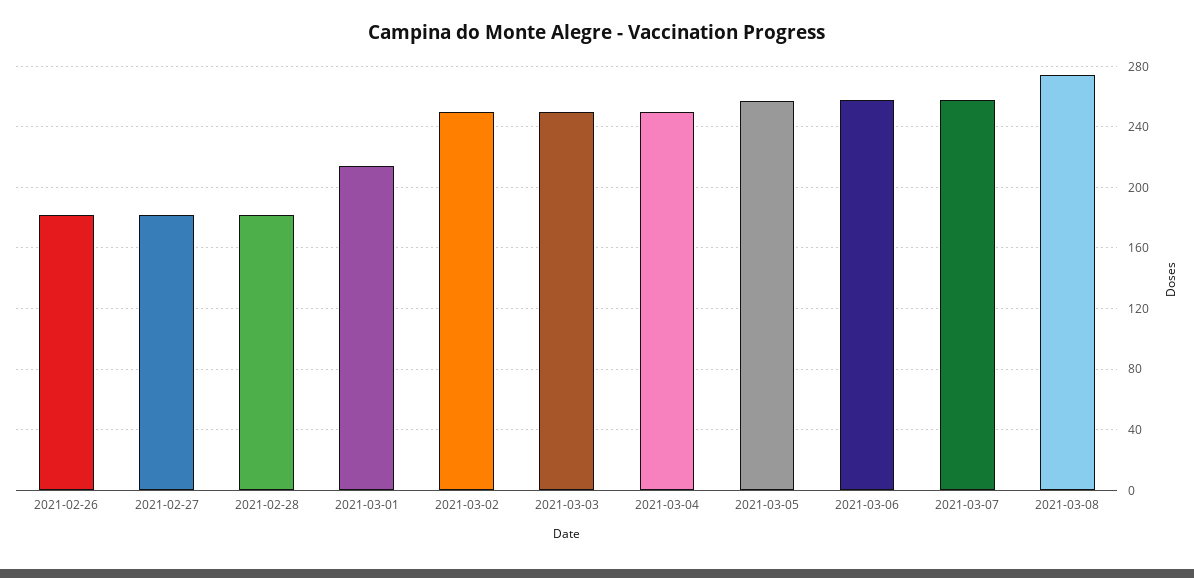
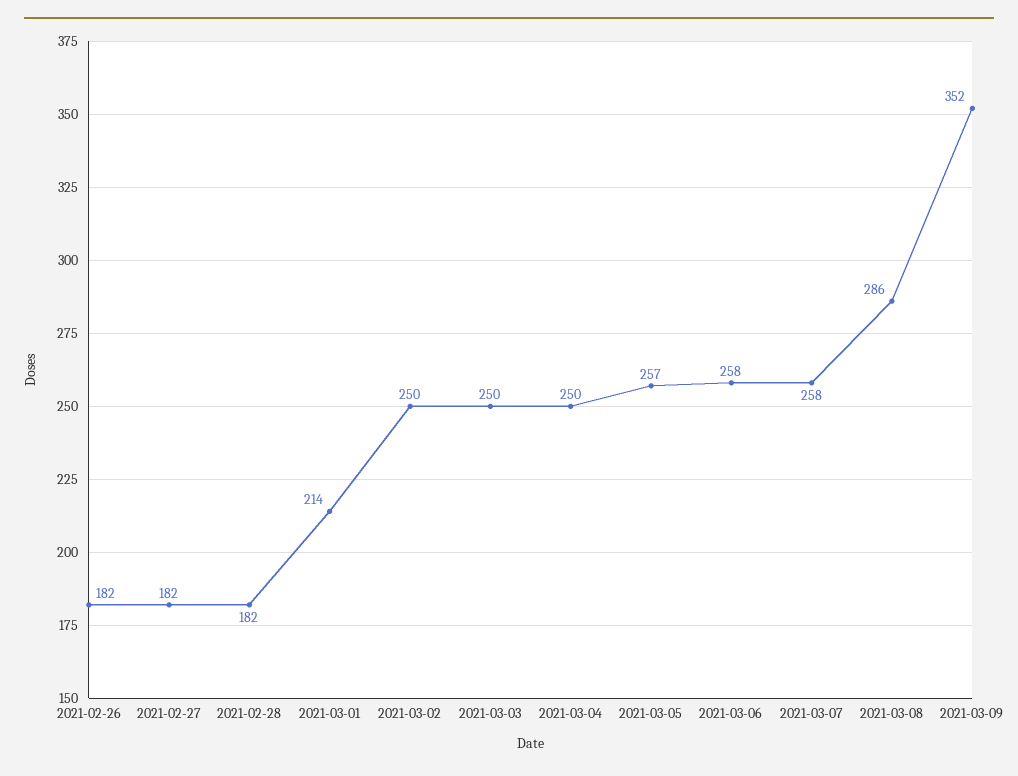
2021-03-08: 275 -> 286
2021-03-09: none -> 352

